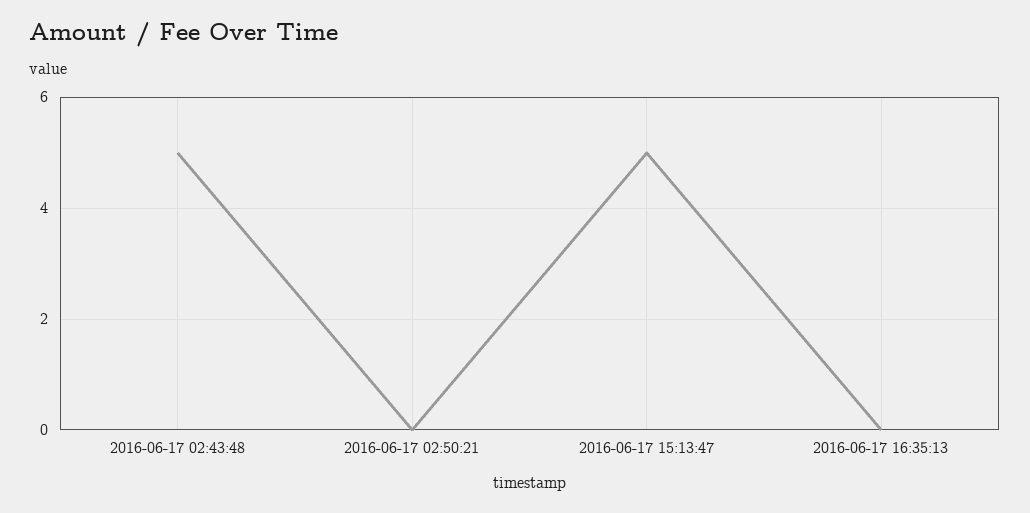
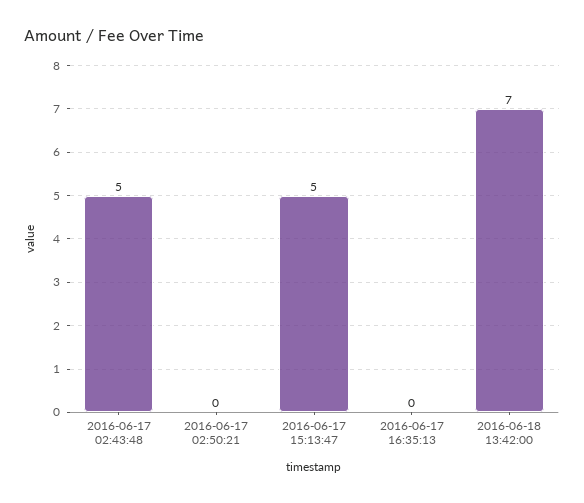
2016-06-18 13:42:00: none -> 7

